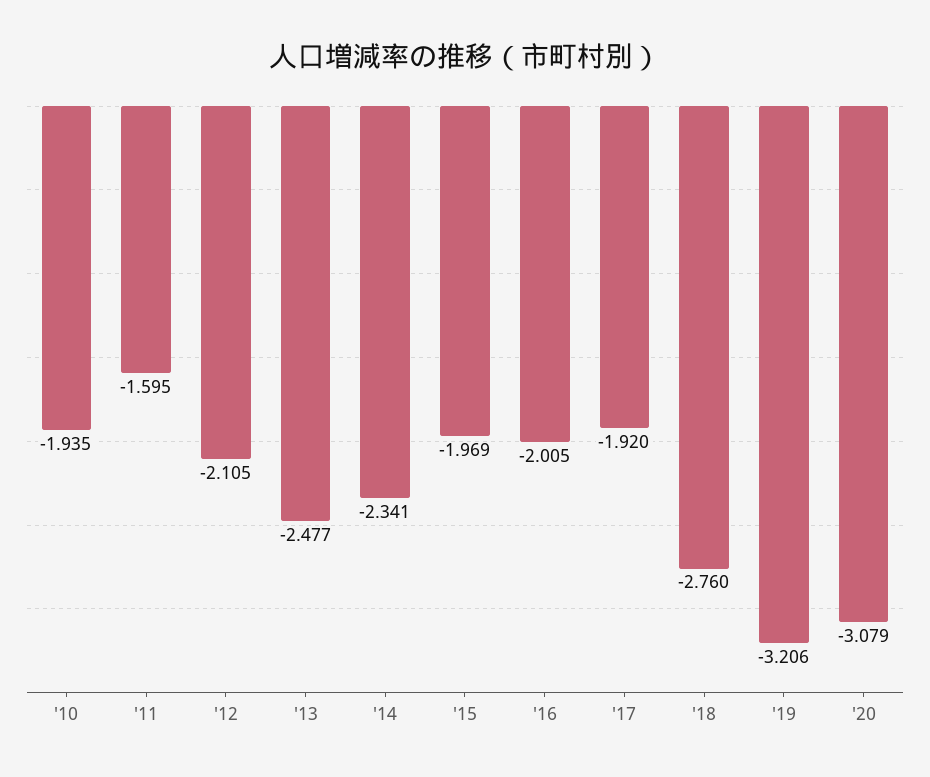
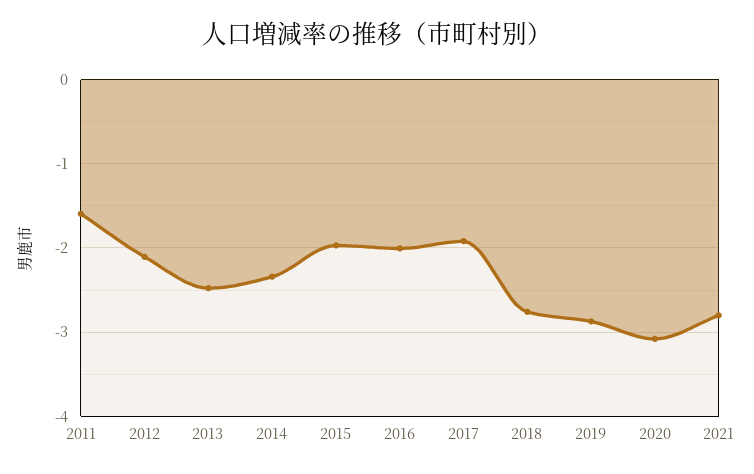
'10: -1.935 -> none
'19: -3.206 -> -2.9
2021: none -> -2.8

